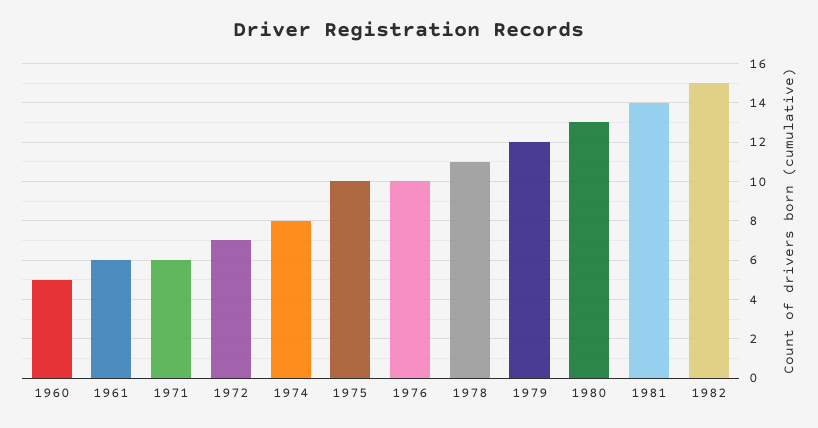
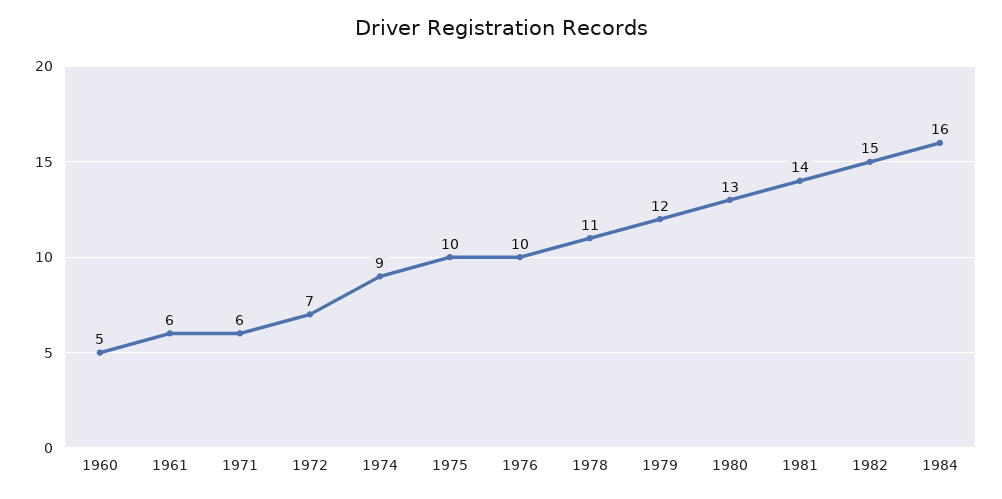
1974: 8 -> 9
1984: none -> 16

